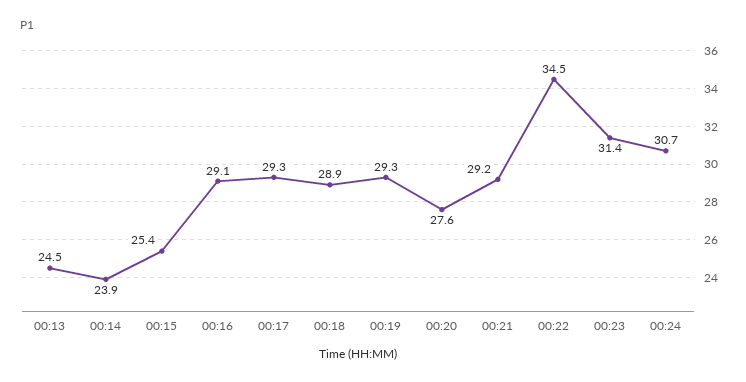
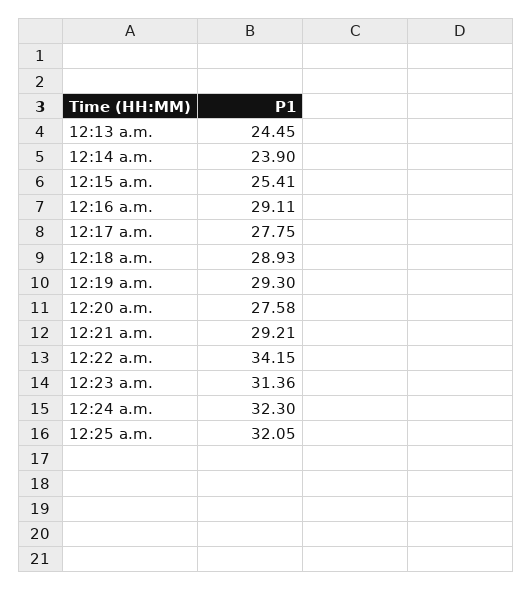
00:17: 29.3 -> 27.75
00:22: 34.5 -> 34.15
00:24: 30.7 -> 32.3
12:25 a.m.: none -> 32.05

